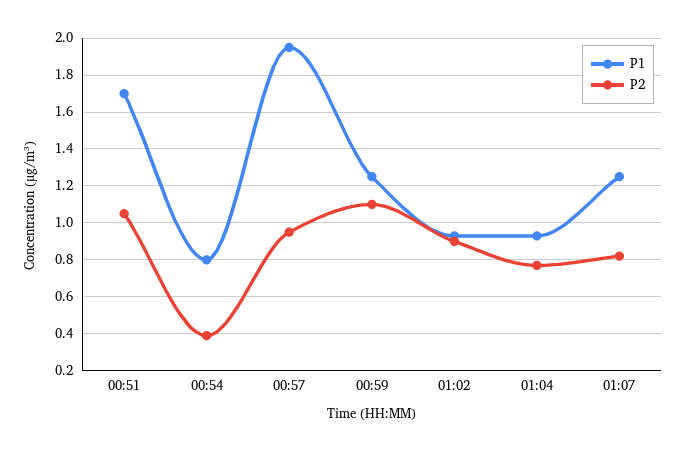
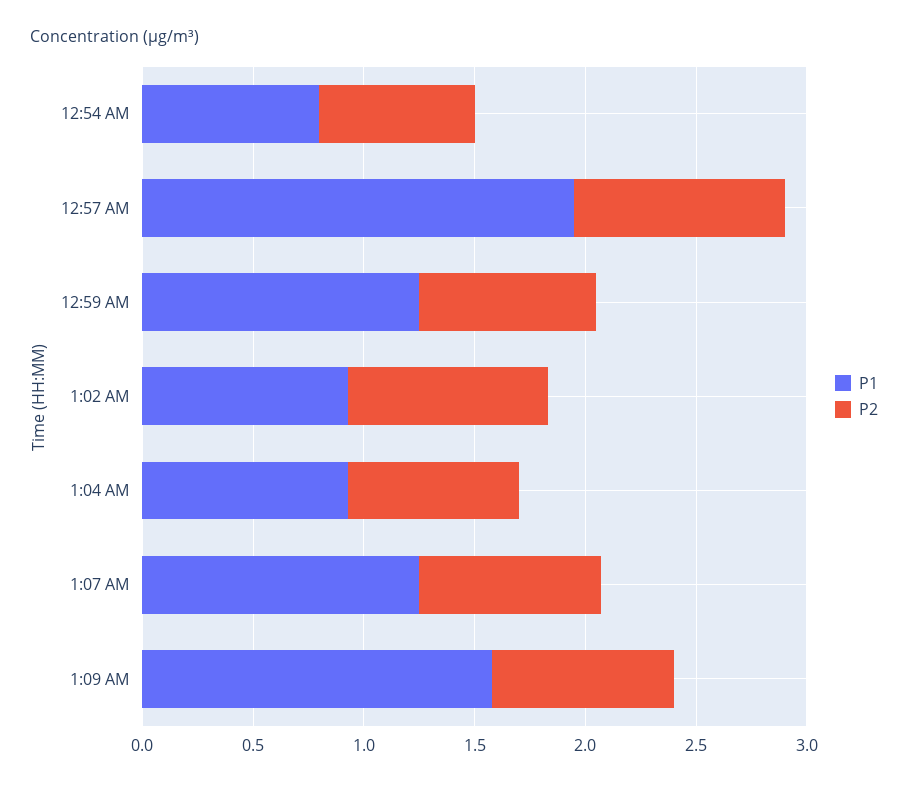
P1, 00:51: 1.7 -> none
P2, 00:51: 1.05 -> none
P2, 00:54: 0.4 -> 0.7
P2, 00:59: 1.1 -> 0.8
P1, 1:09 AM: none -> 1.6
P2, 1:09 AM: none -> 0.8

